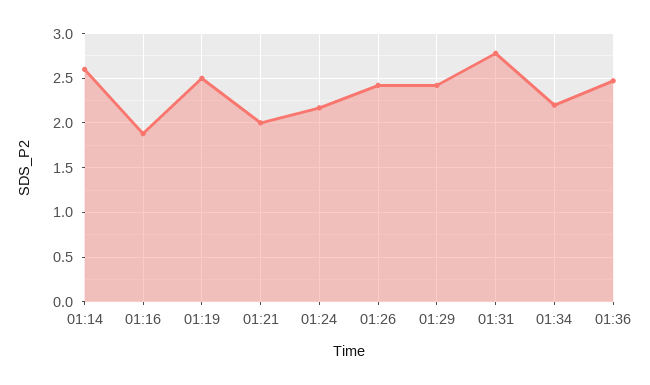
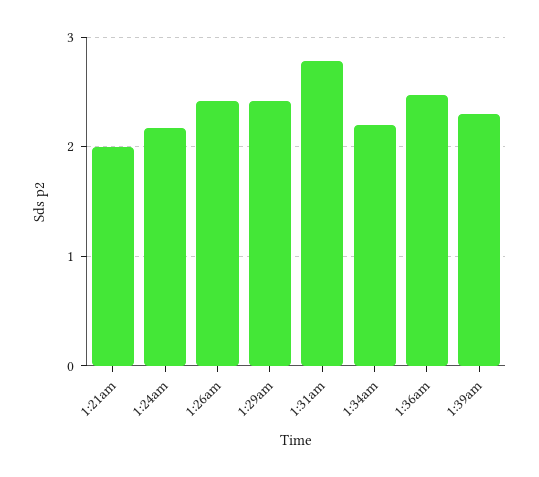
01:14: 2.6 -> none
01:16: 1.9 -> none
01:19: 2.5 -> none
1:39am: none -> 2.3

